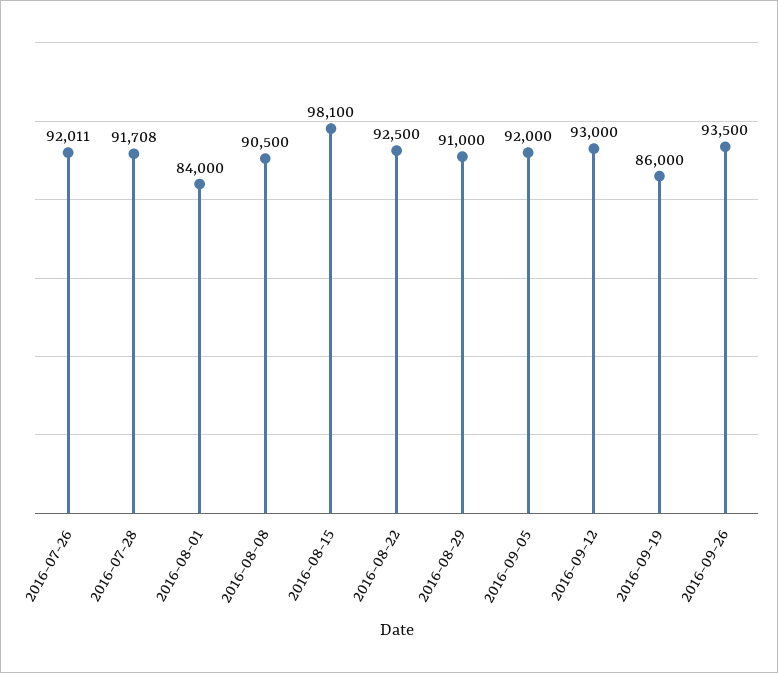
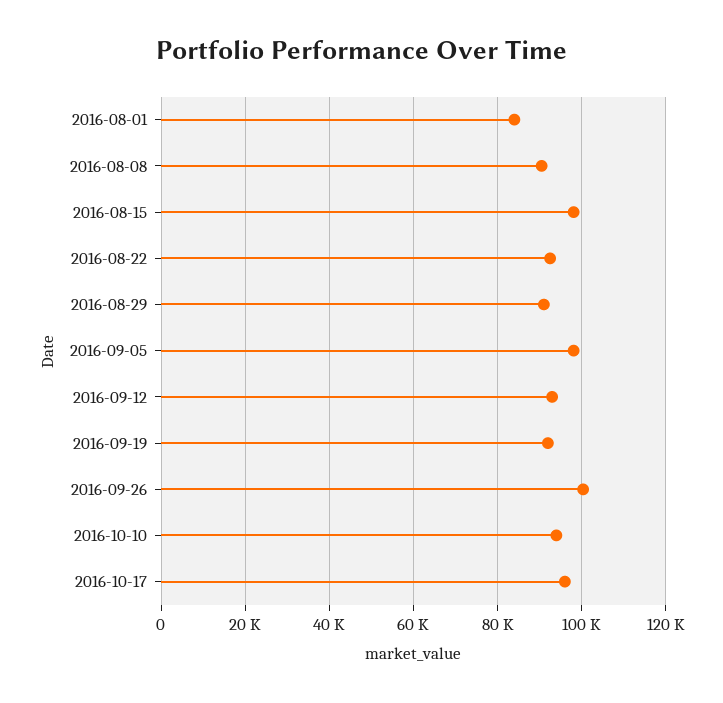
2016-07-26: 92011 -> none
2016-07-28: 91708 -> none
2016-09-05: 92000 -> 98000
2016-09-19: 86000 -> 92000
2016-09-26: 93500 -> 100000
2016-10-10: none -> 94000
2016-10-17: none -> 96000

